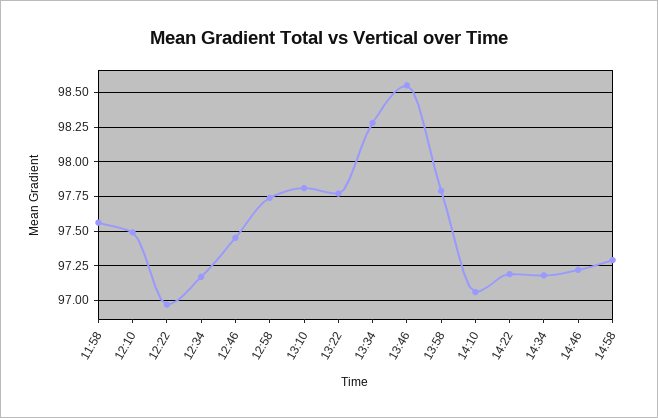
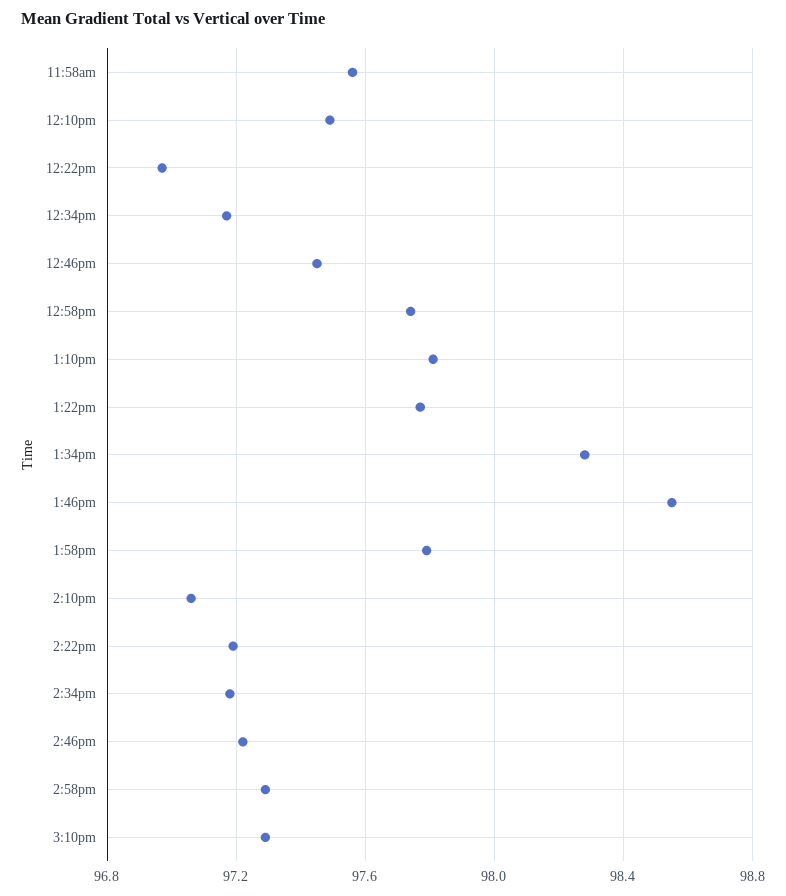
3:10pm: none -> 97.3

